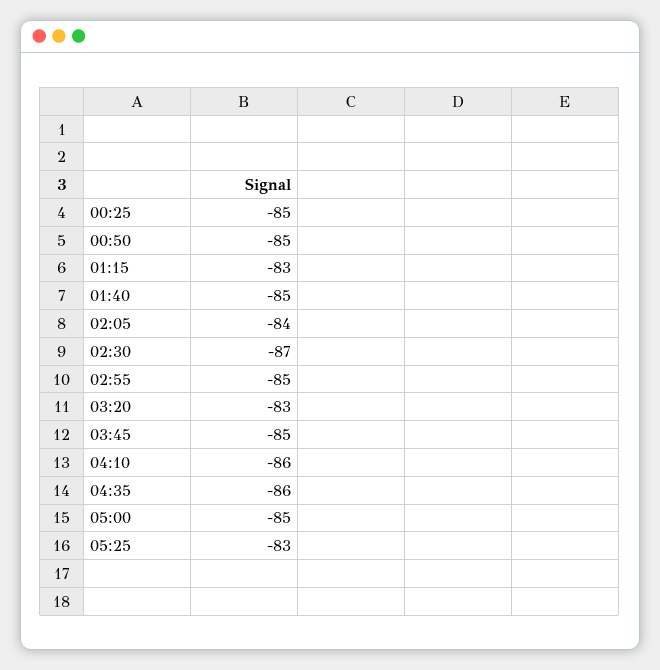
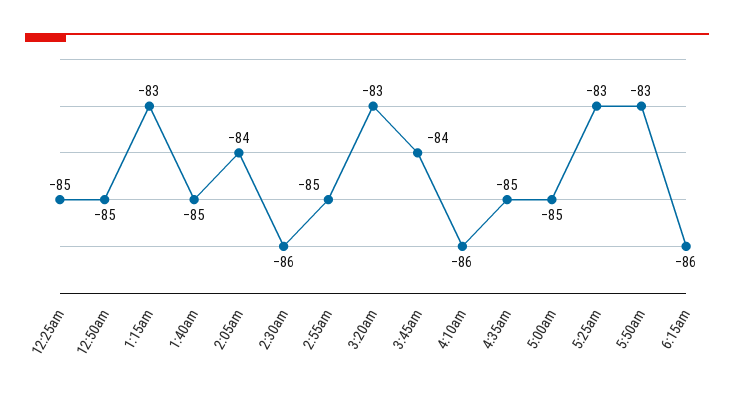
02:30: -87 -> -86
03:45: -85 -> -84
04:35: -86 -> -85
5:50am: none -> -83
6:15am: none -> -86

